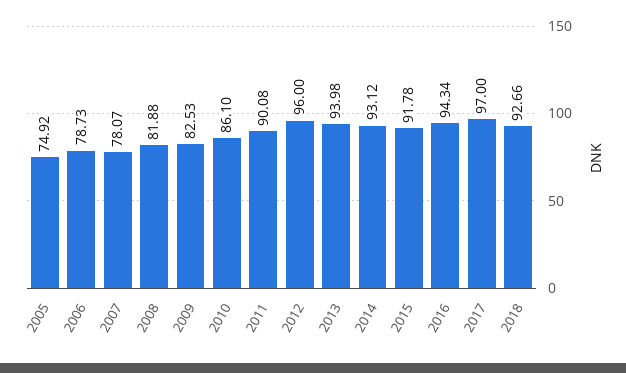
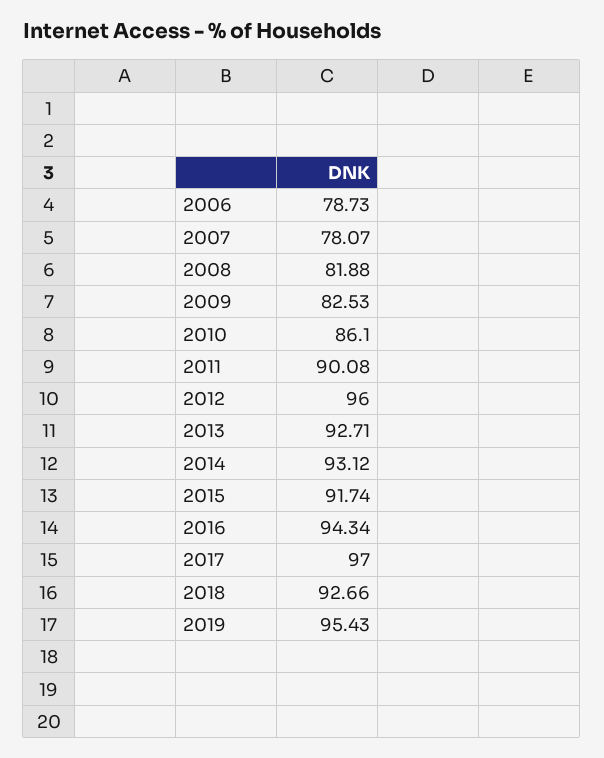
2005: 74.92 -> none
2013: 93.98 -> 92.71
2015: 91.78 -> 91.74
2019: none -> 95.43

